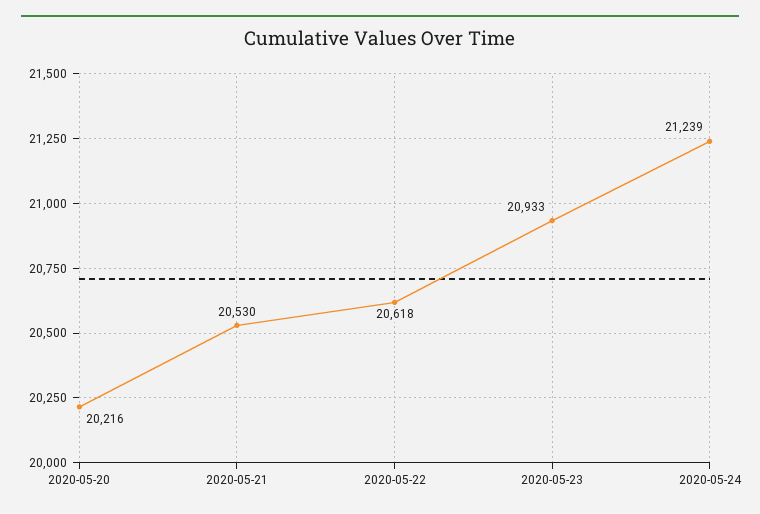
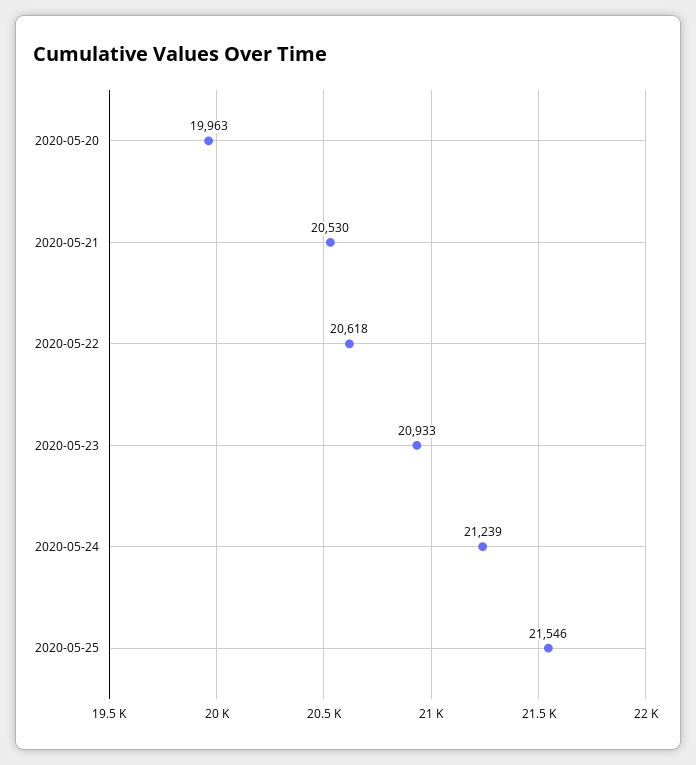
2020-05-20: 20216 -> 19963
2020-05-25: none -> 21546

